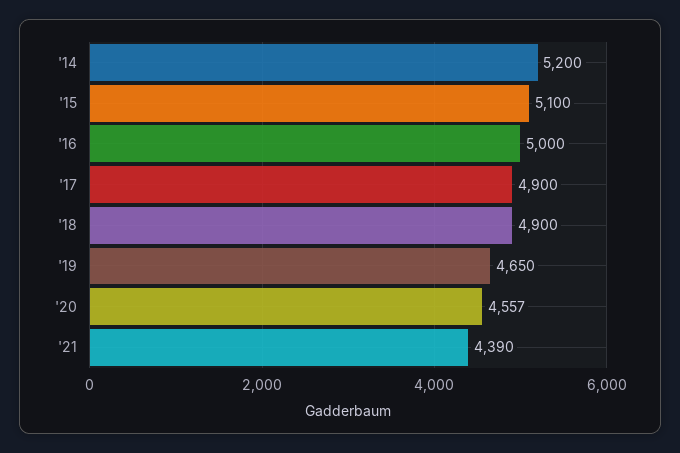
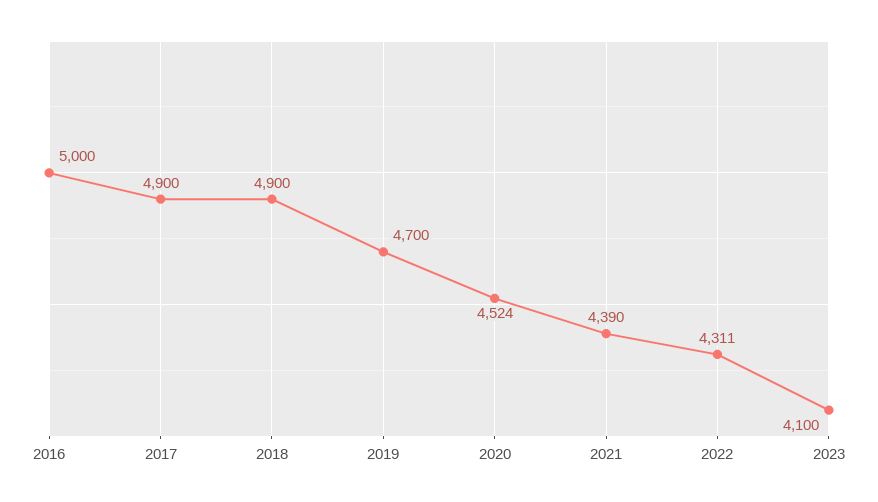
'14: 5200 -> none
'15: 5100 -> none
'19: 4650 -> 4700
'20: 4557 -> 4524
2022: none -> 4311
2023: none -> 4100

